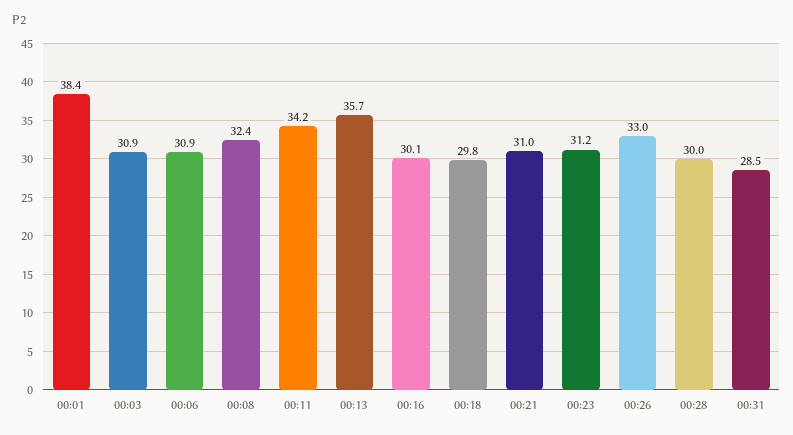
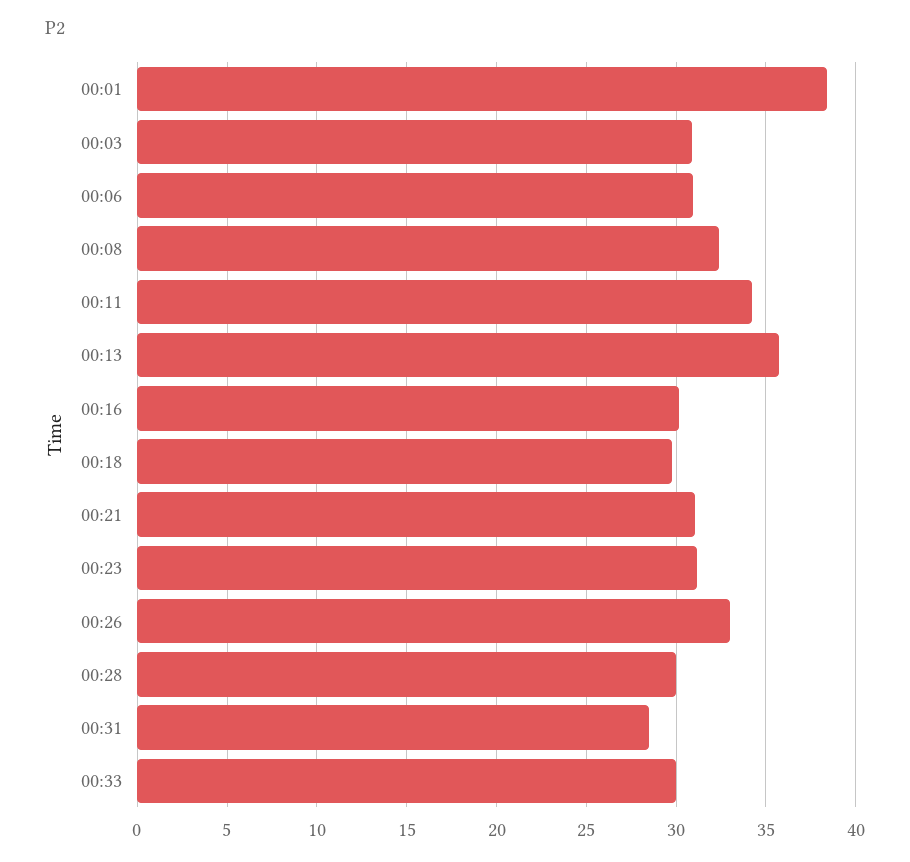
00:33: none -> 30

